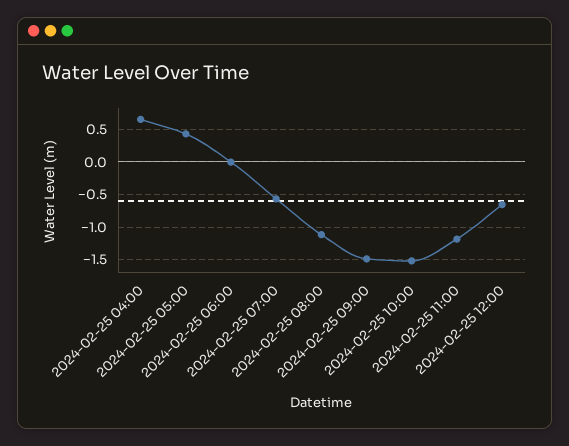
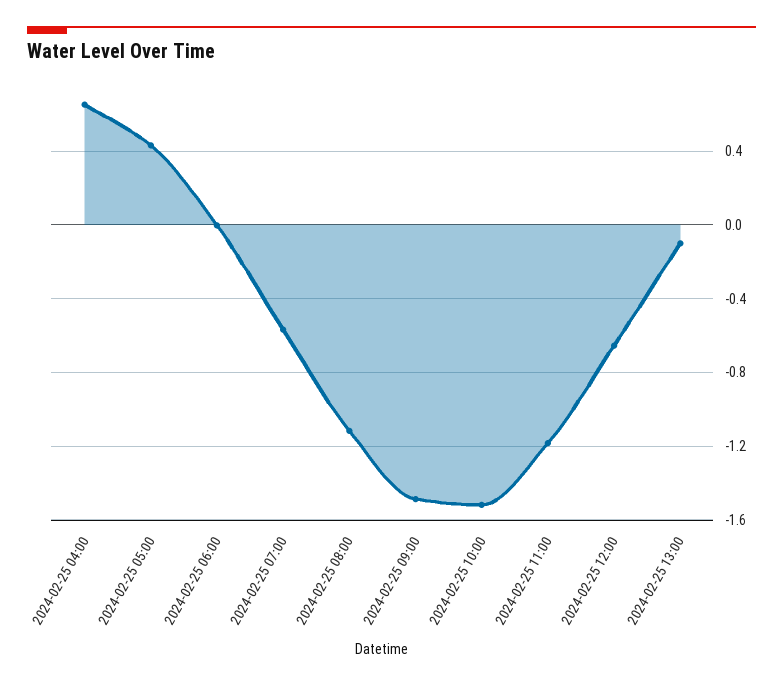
2024-02-25 13:00: none -> -0.1

